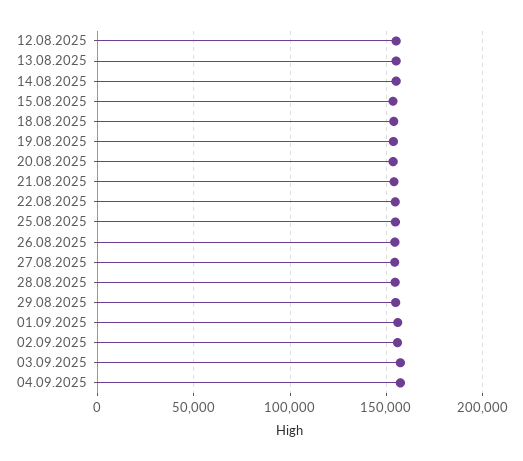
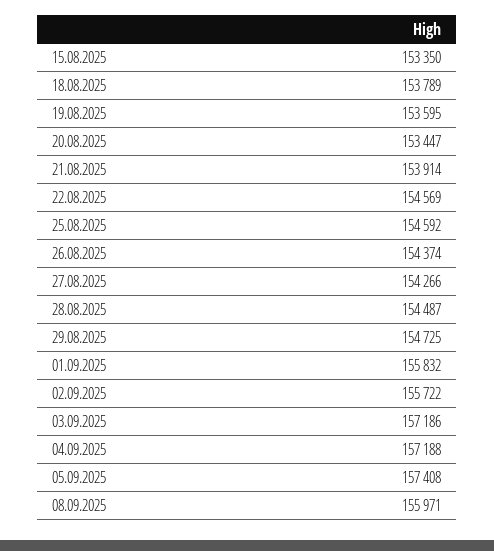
12.08.2025: 155000 -> none
13.08.2025: 155000 -> none
14.08.2025: 155000 -> none
05.09.2025: none -> 157408
08.09.2025: none -> 155971

